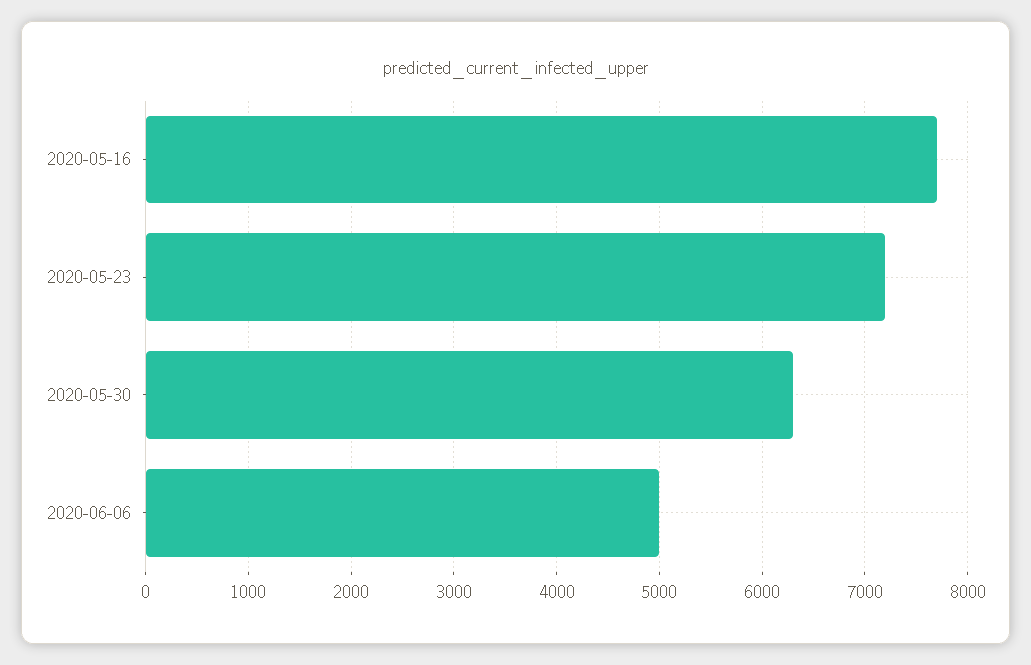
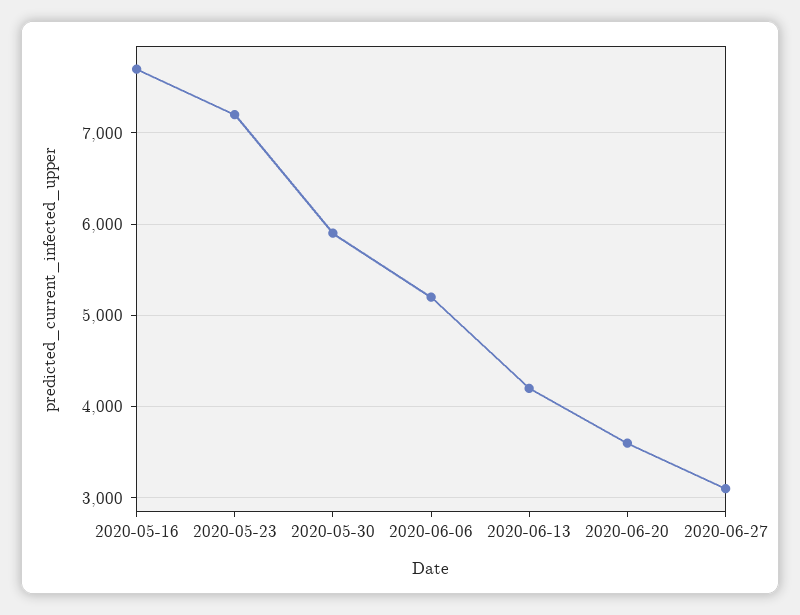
2020-05-30: 6300 -> 5900
2020-06-06: 5000 -> 5200
2020-06-13: none -> 4200
2020-06-20: none -> 3600
2020-06-27: none -> 3100

